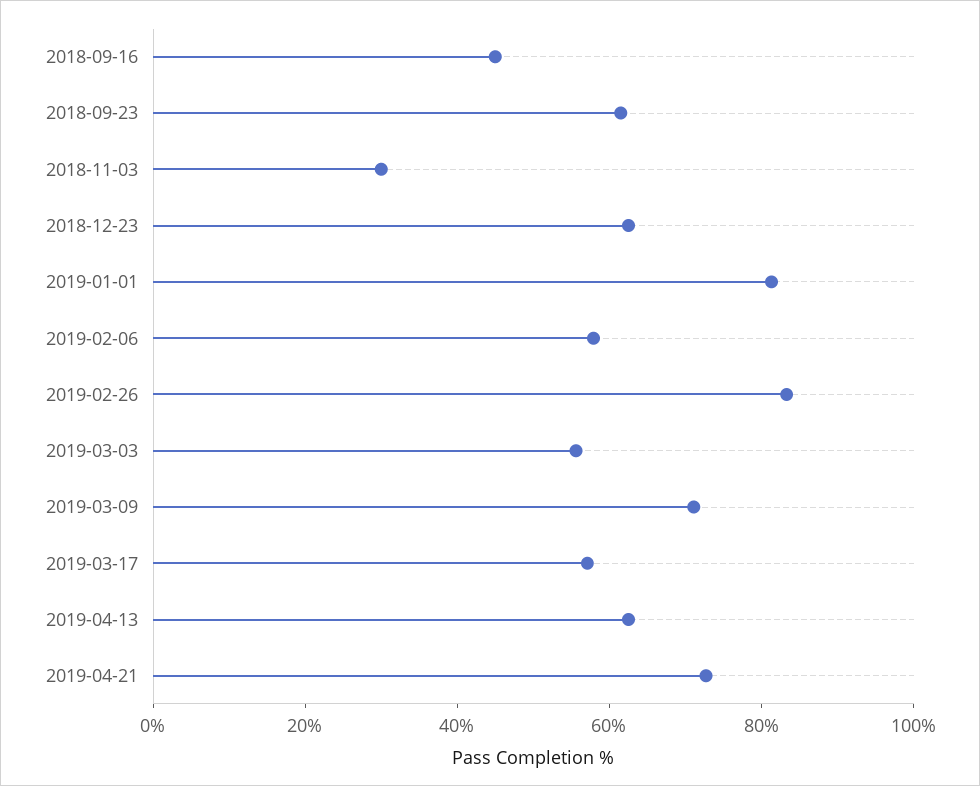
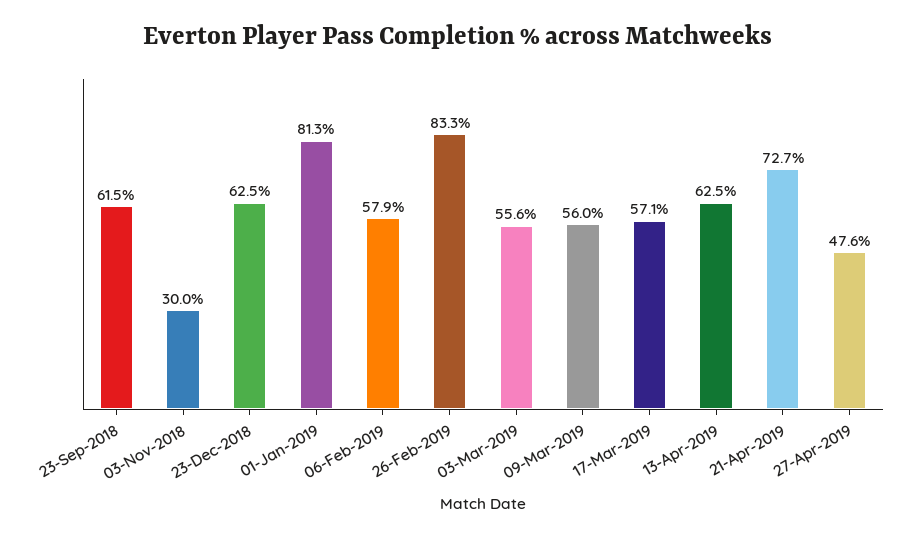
2018-09-16: 45 -> none
2019-03-09: 70 -> 56
27-Apr-2019: none -> 47.6

